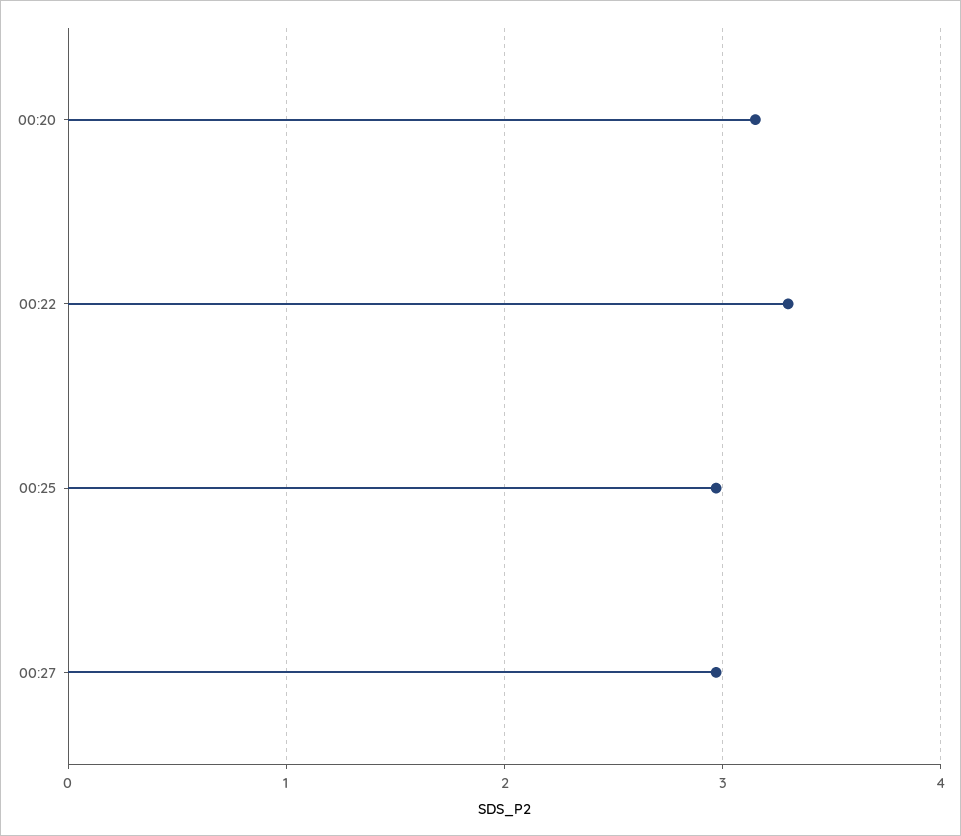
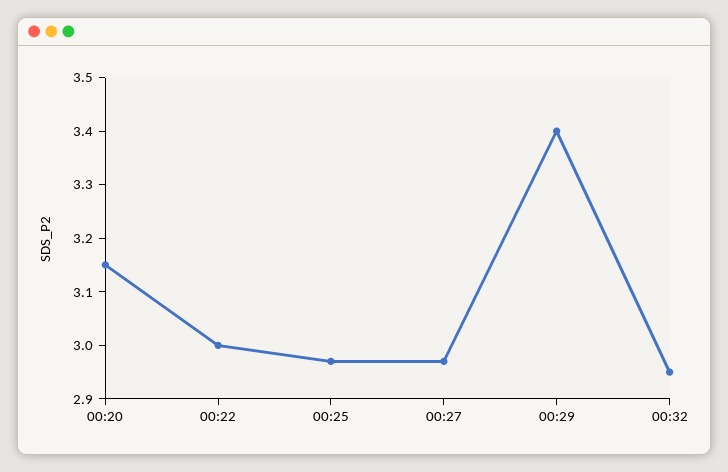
00:22: 3.3 -> 3
00:29: none -> 3.4
00:32: none -> 2.95

